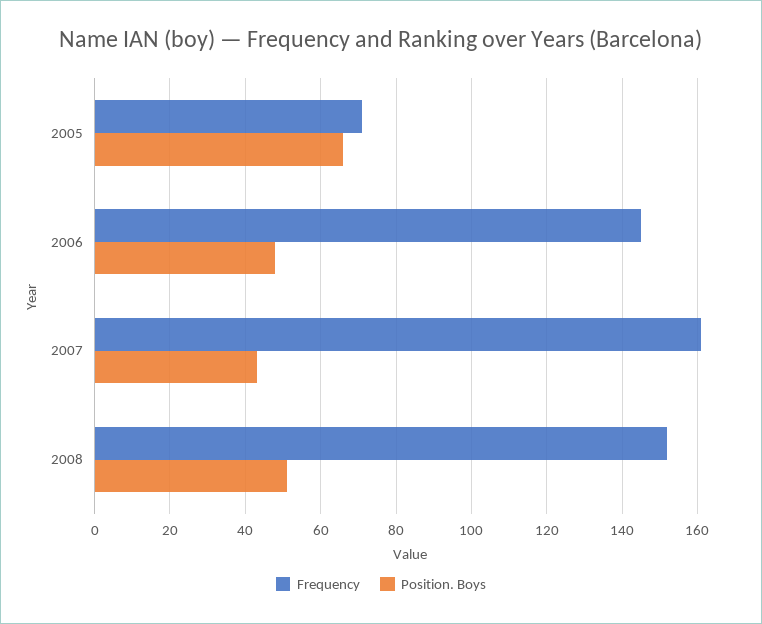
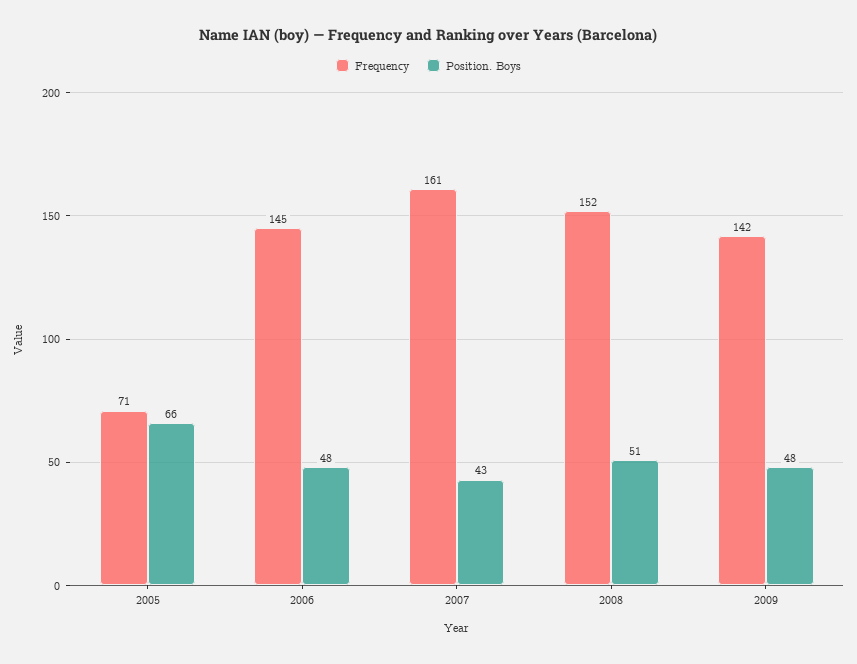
Frequency, 2009: none -> 142
Position. Boys, 2009: none -> 48

